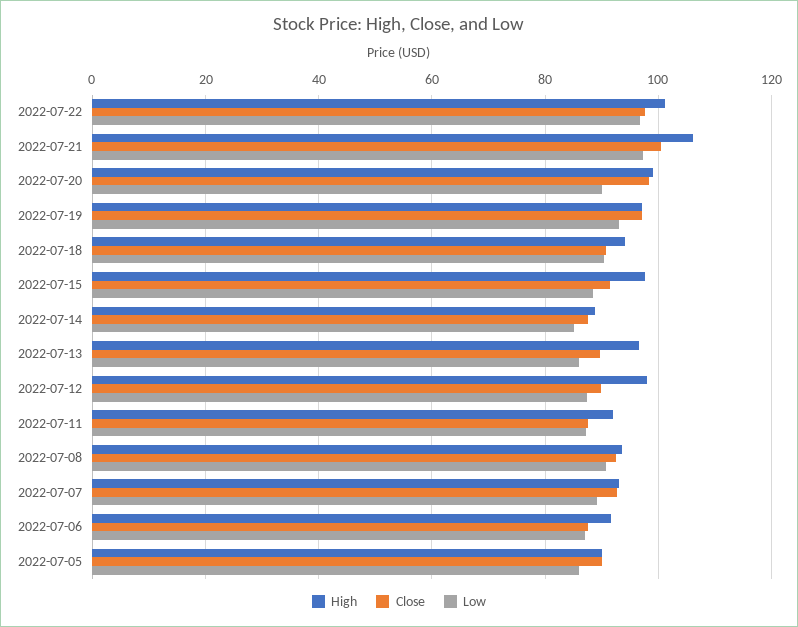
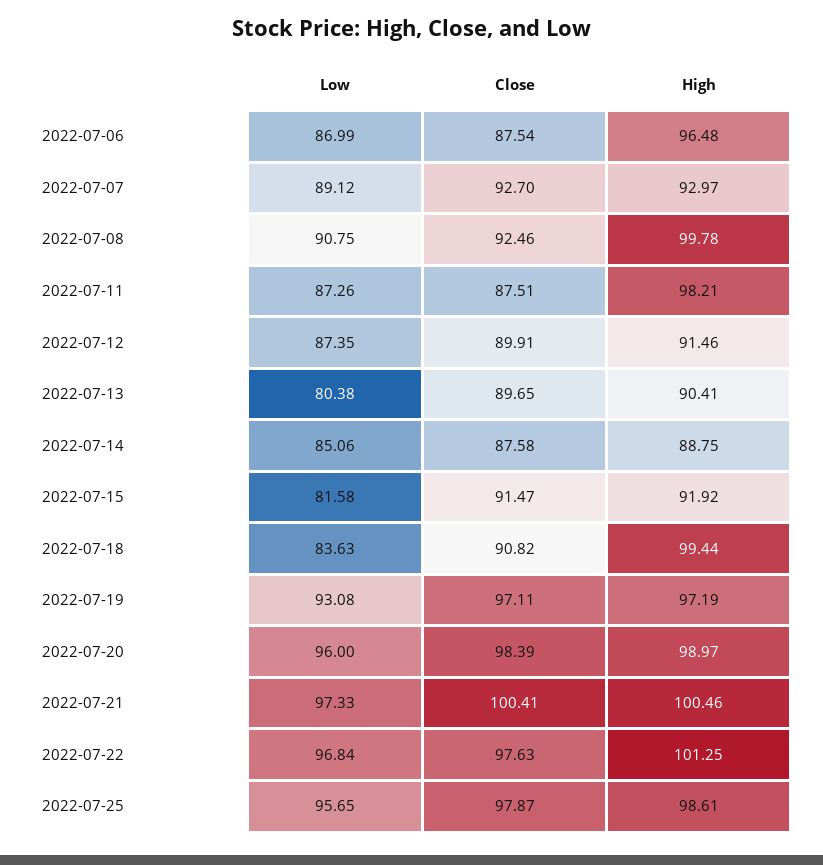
High, 2022-07-21: 106 -> 100.46
Low, 2022-07-20: 90 -> 96
High, 2022-07-18: 94 -> 99.44
Low, 2022-07-18: 90 -> 83.63
High, 2022-07-15: 98 -> 91.92
Low, 2022-07-15: 88 -> 81.58
High, 2022-07-13: 96 -> 90.41
Low, 2022-07-13: 86 -> 80.38
High, 2022-07-12: 98 -> 91.46
High, 2022-07-11: 92 -> 98.21
High, 2022-07-08: 94 -> 99.78
High, 2022-07-06: 92 -> 96.48
High, 2022-07-05: 90 -> none
Close, 2022-07-05: 90 -> none
Low, 2022-07-05: 86 -> none
Low, 2022-07-25: none -> 95.65
Close, 2022-07-25: none -> 97.87
High, 2022-07-25: none -> 98.61

